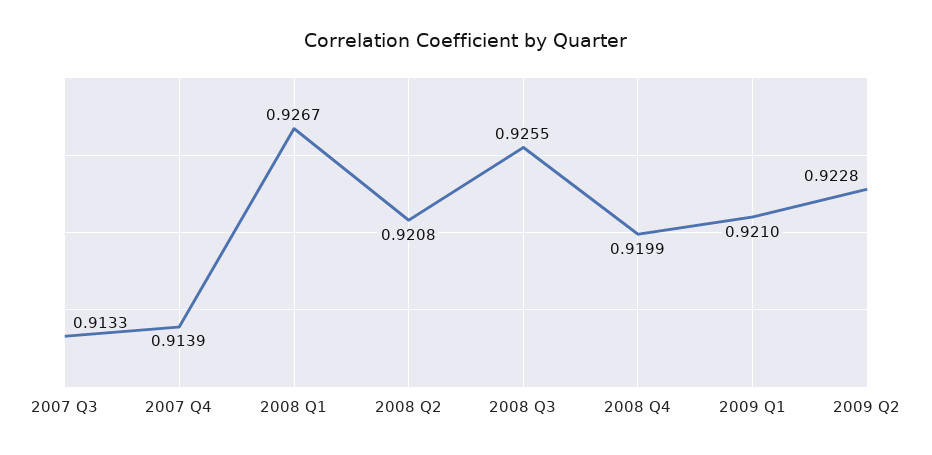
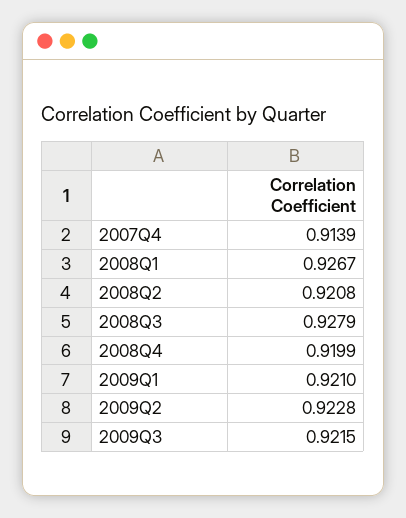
2007 Q3: 0.9133 -> none
2008 Q3: 0.9255 -> 0.9279
2009Q3: none -> 0.9215

